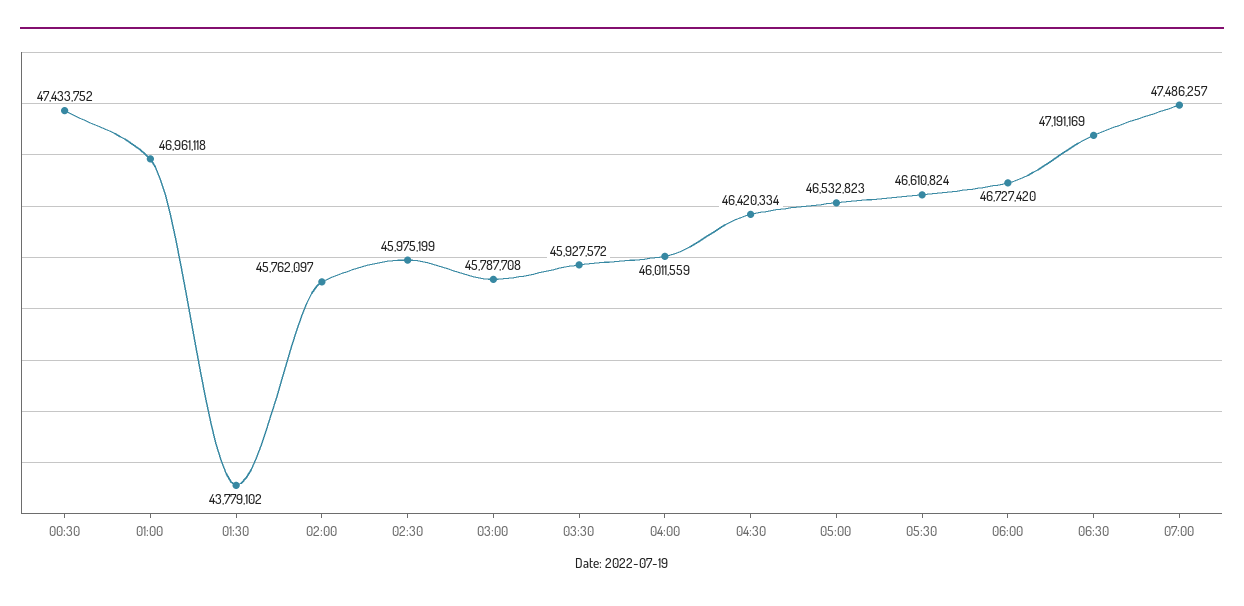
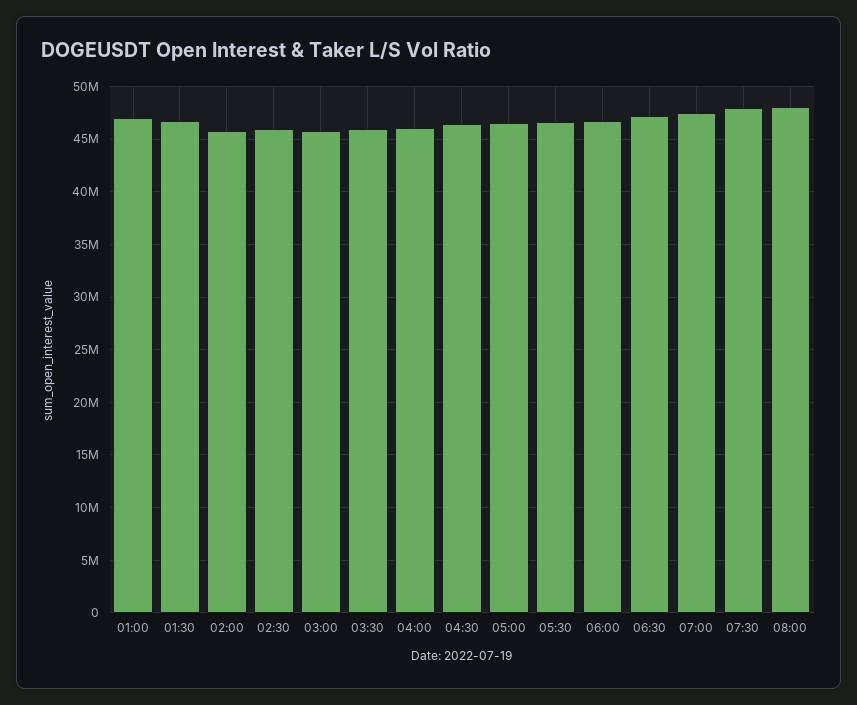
00:30: 47433752 -> none
01:30: 43779102 -> 47000000
07:30: none -> 48000000
08:00: none -> 48000000

